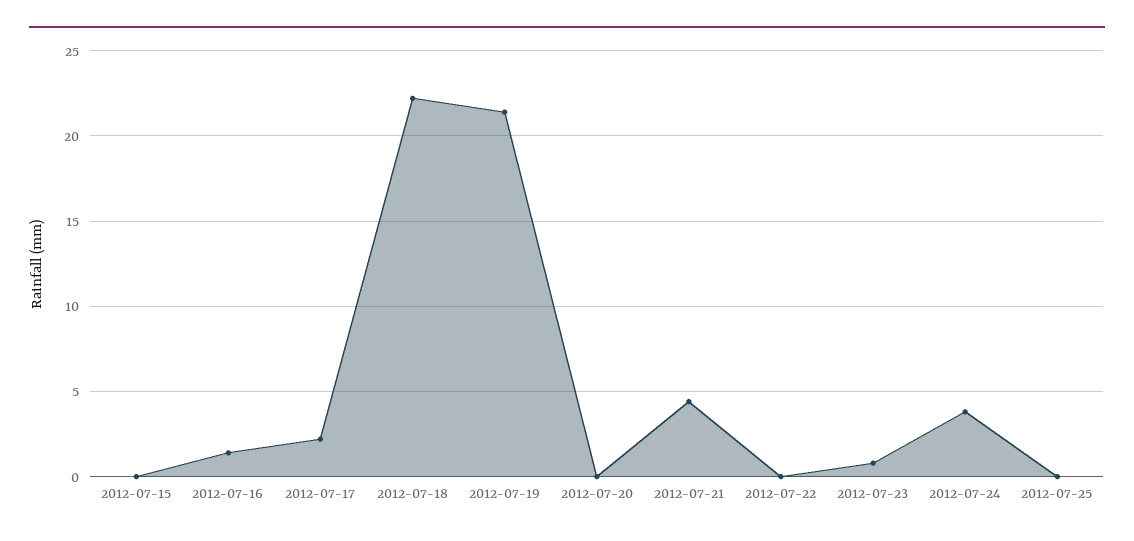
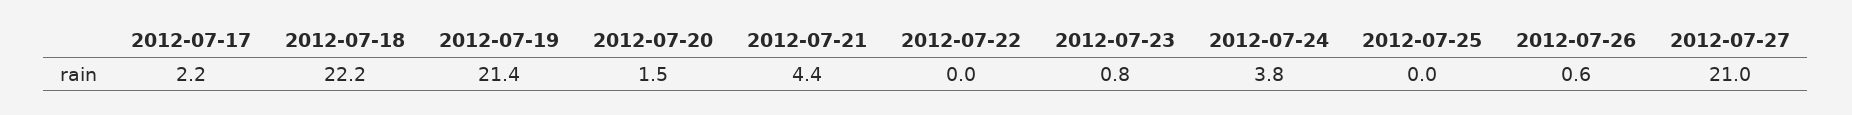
2012-07-15: 0 -> none
2012-07-16: 1.5 -> none
2012-07-20: 0 -> 1.5
2012-07-26: none -> 0.6
2012-07-27: none -> 21

